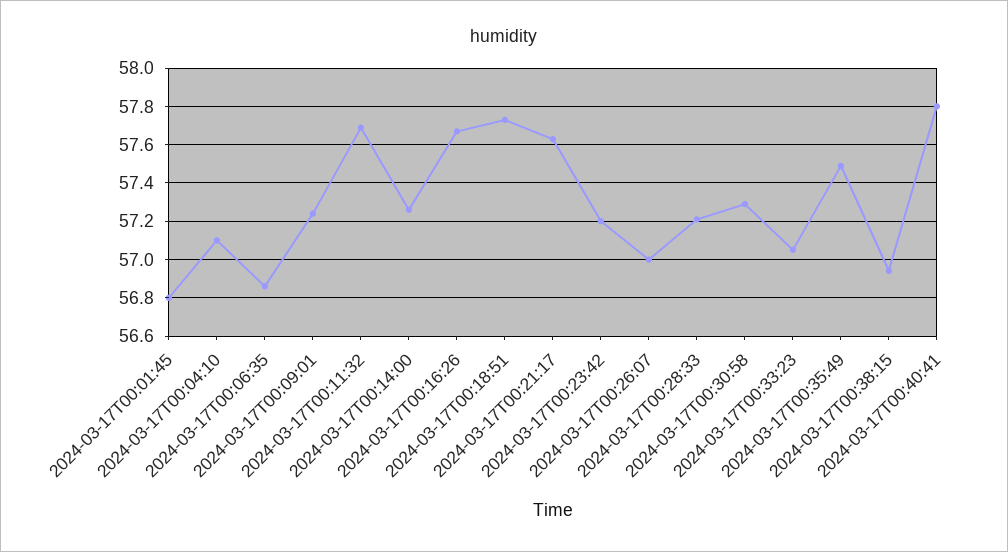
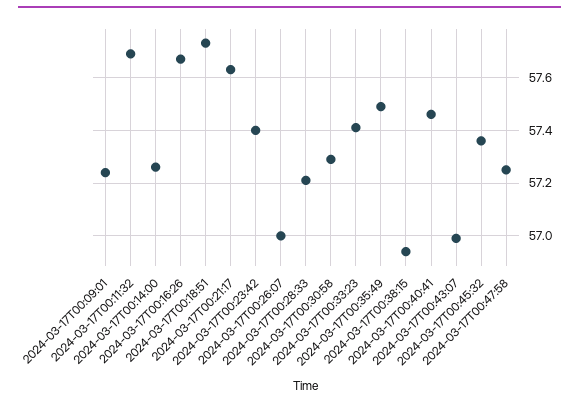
2024-03-17T00:01:45: 56.8 -> none
2024-03-17T00:04:10: 57.1 -> none
2024-03-17T00:06:35: 56.85 -> none
2024-03-17T00:23:42: 57.2 -> 57.4
2024-03-17T00:33:23: 57.05 -> 57.4
2024-03-17T00:40:41: 57.8 -> 57.45
2024-03-17T00:43:07: none -> 57
2024-03-17T00:45:32: none -> 57.35
2024-03-17T00:47:58: none -> 57.25

